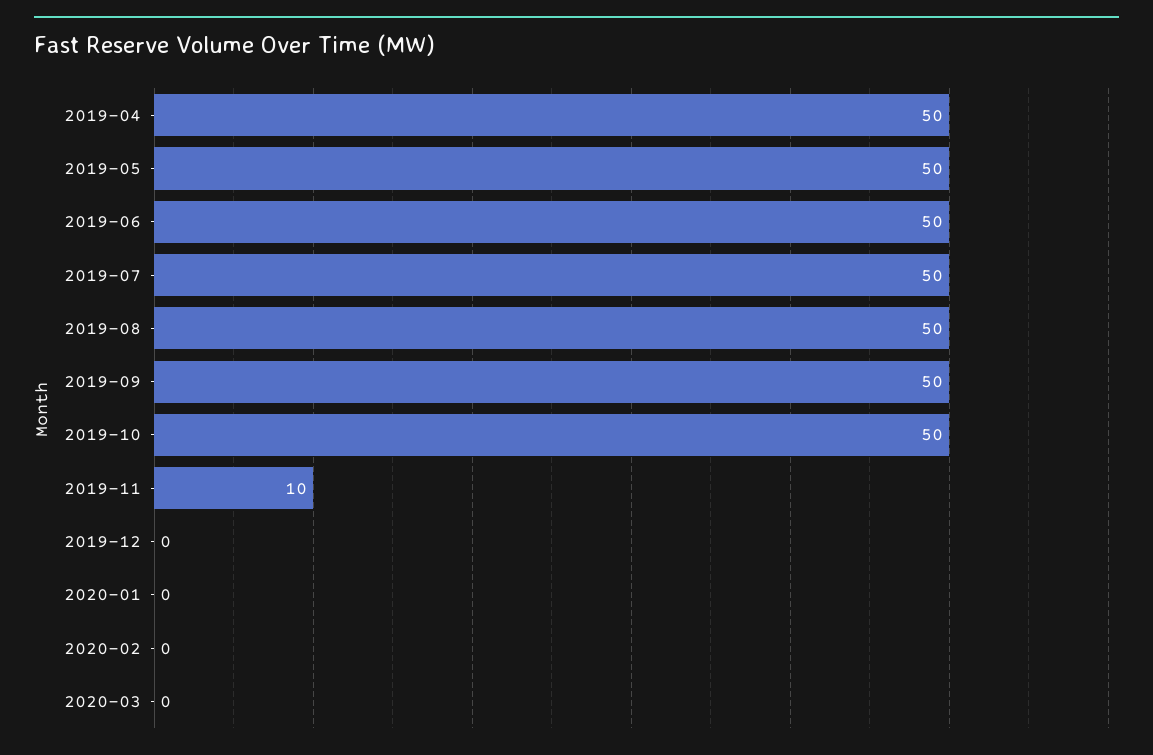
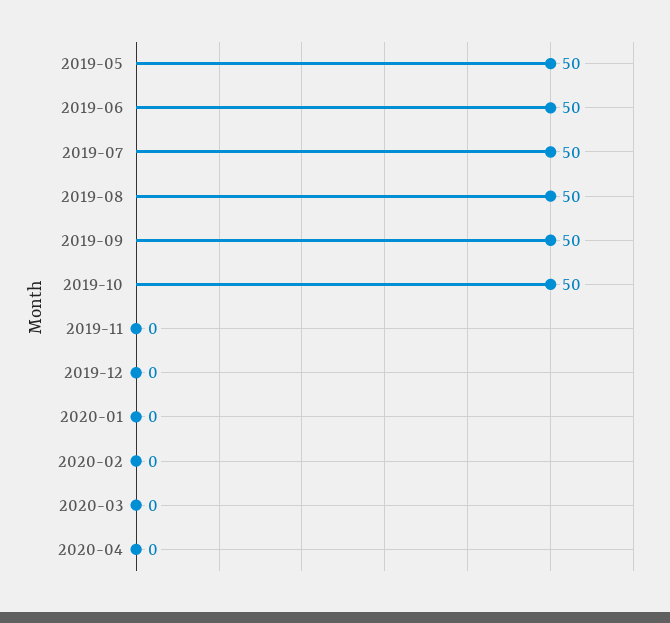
2019-04: 50 -> none
2019-11: 10 -> 0
2020-04: none -> 0

